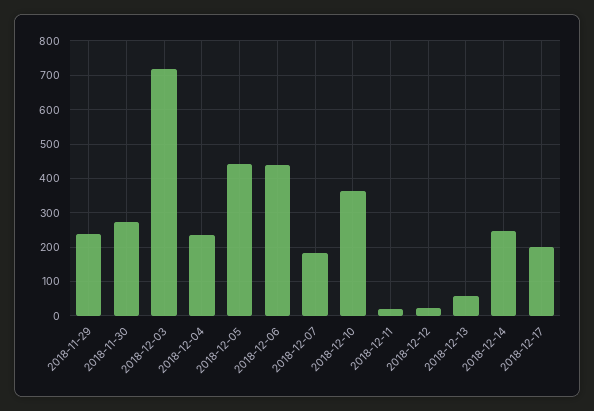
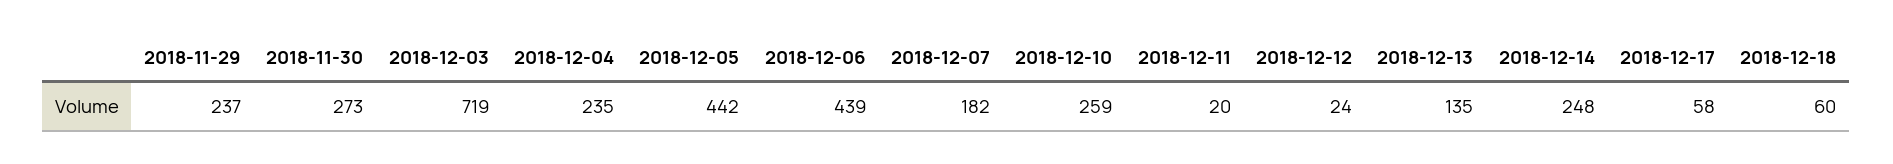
2018-12-10: 360 -> 259
2018-12-13: 60 -> 135
2018-12-17: 200 -> 58
2018-12-18: none -> 60

